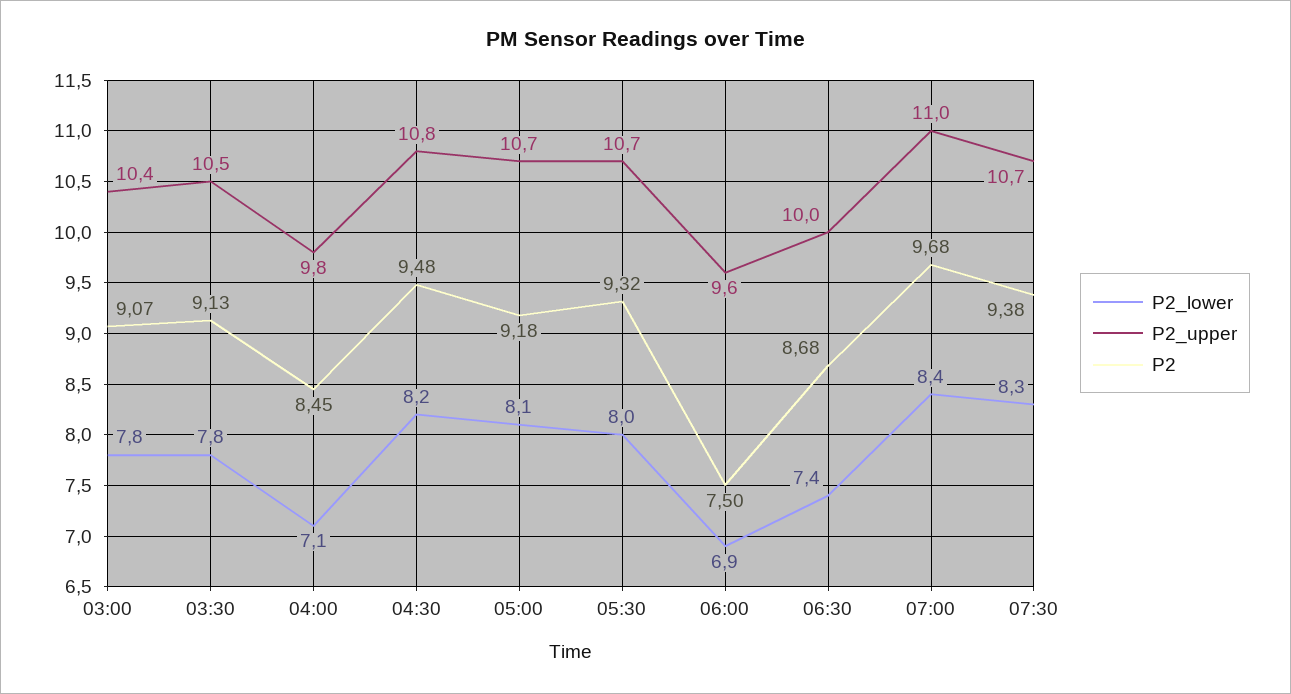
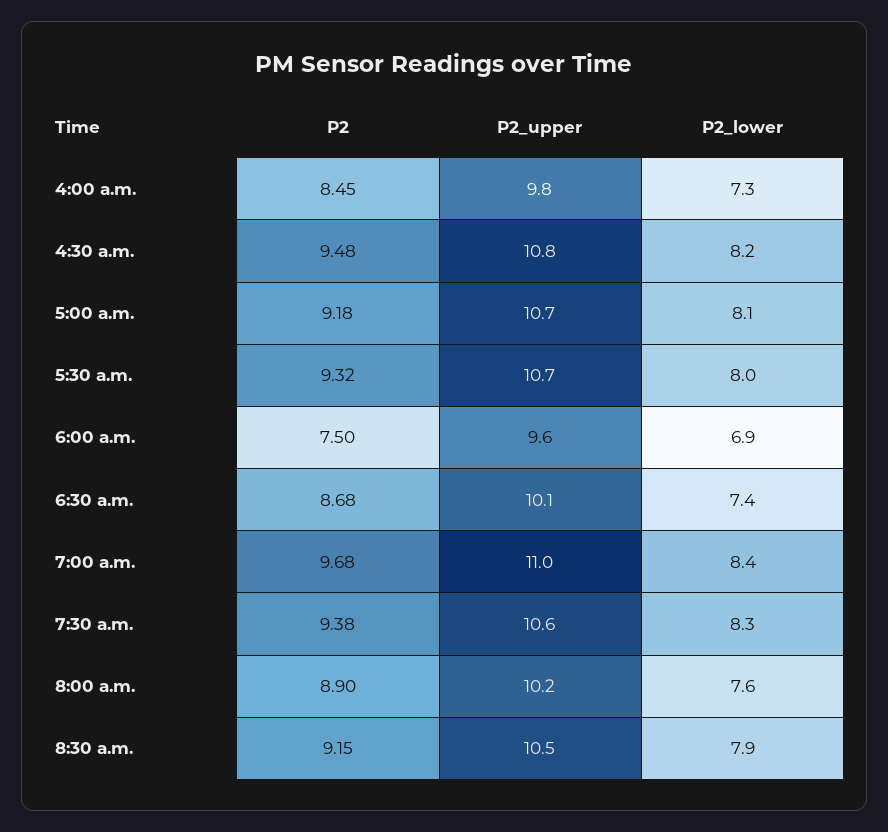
P2_lower, 03:00: 7.8 -> none
P2_upper, 03:00: 10.4 -> none
P2, 03:00: 9.07 -> none
P2_lower, 03:30: 7.8 -> none
P2_upper, 03:30: 10.5 -> none
P2, 03:30: 9.13 -> none
P2_lower, 04:00: 7.1 -> 7.3
P2_upper, 06:30: 10 -> 10.1
P2_upper, 07:30: 10.7 -> 10.6
P2, 8:00 a.m.: none -> 8.9
P2_upper, 8:00 a.m.: none -> 10.2
P2_lower, 8:00 a.m.: none -> 7.6
P2, 8:30 a.m.: none -> 9.15
P2_upper, 8:30 a.m.: none -> 10.5
P2_lower, 8:30 a.m.: none -> 7.9

